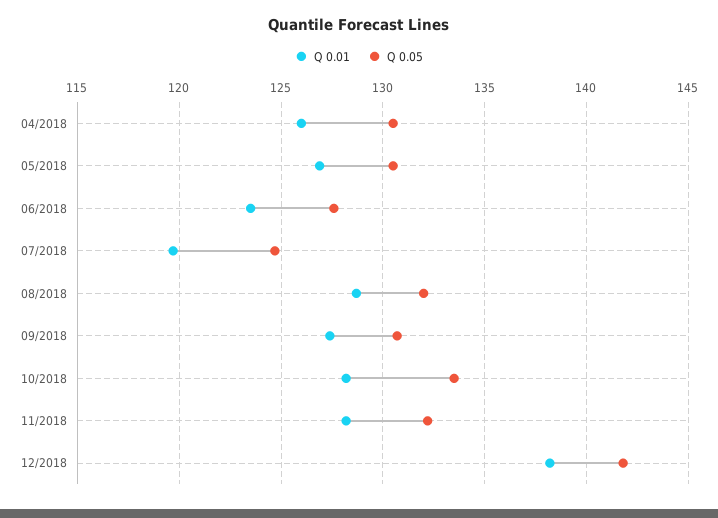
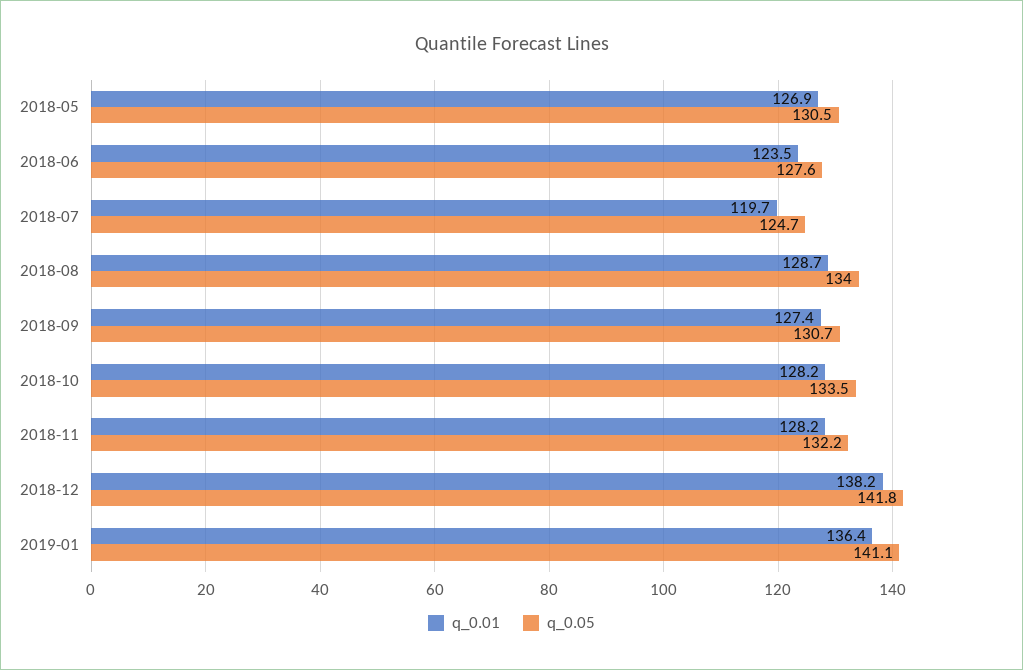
Q 0.01, 04/2018: 126 -> none
Q 0.05, 04/2018: 130.5 -> none
Q 0.05, 08/2018: 132 -> 134
Q 0.01, 2019-01: none -> 136.4
Q 0.05, 2019-01: none -> 141.1

